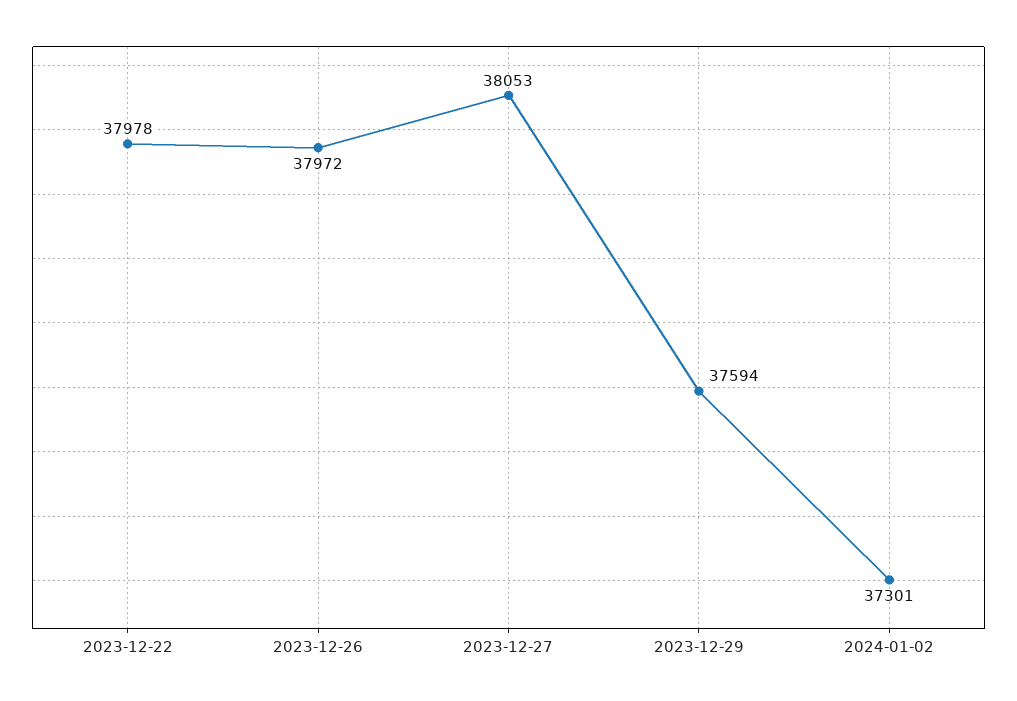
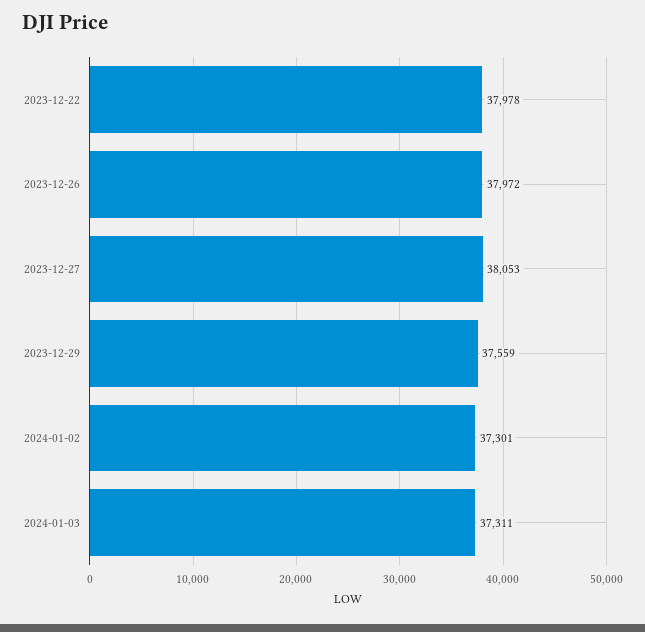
2023-12-29: 37594 -> 37559
2024-01-03: none -> 37311

